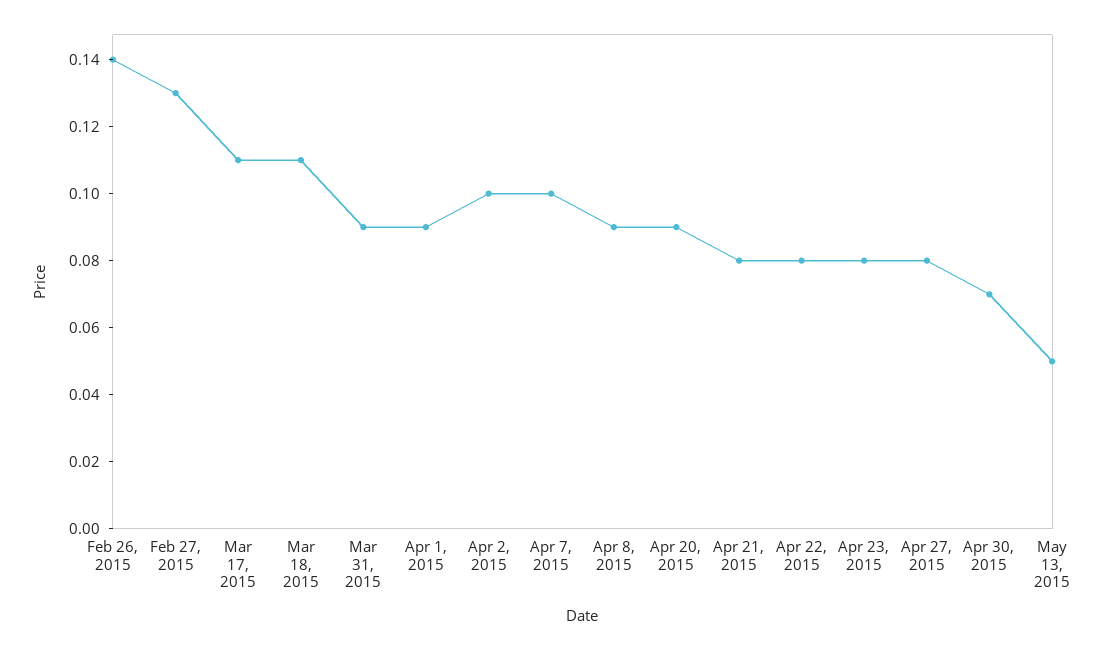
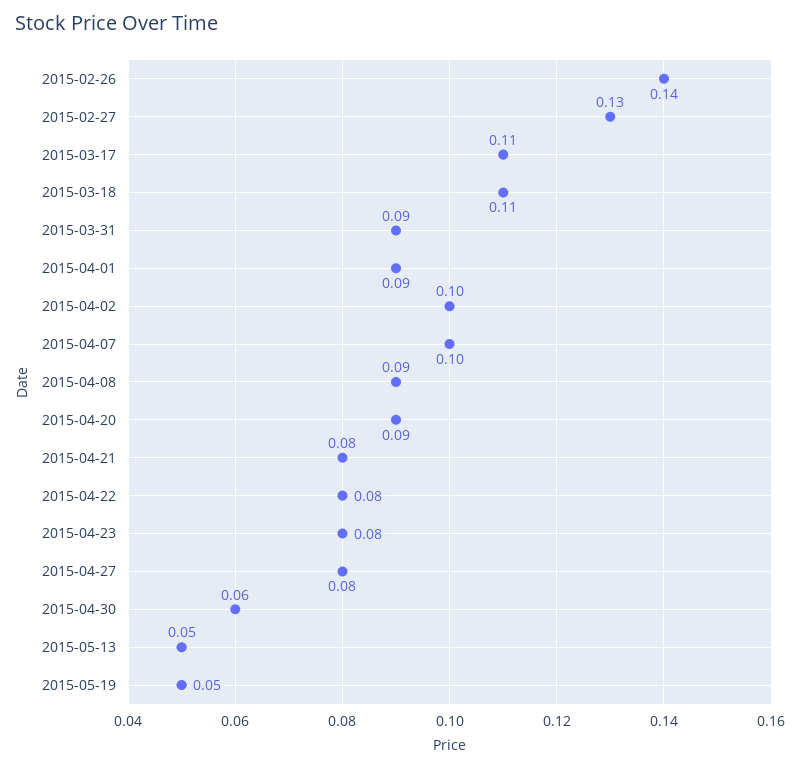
Apr 30, 2015: 0.07 -> 0.06
2015-05-19: none -> 0.05

